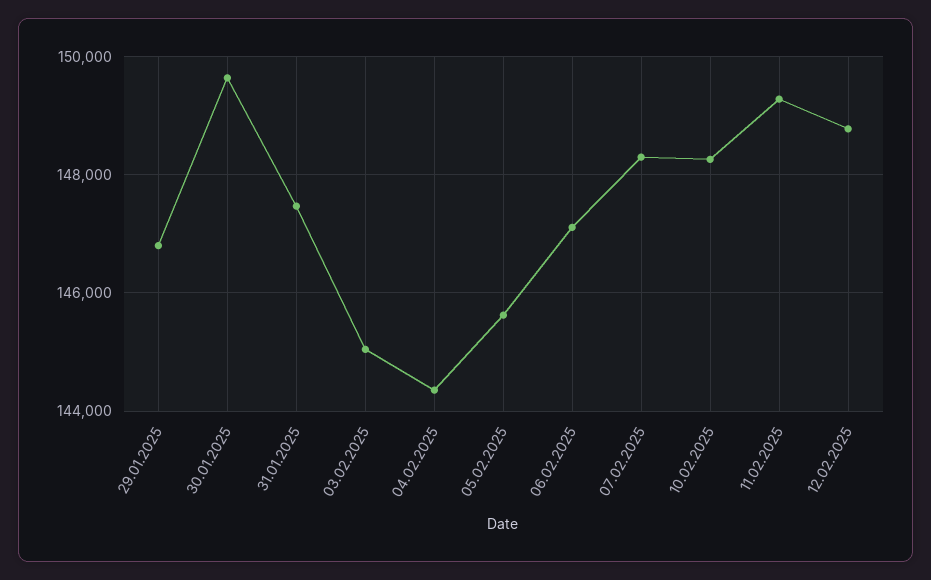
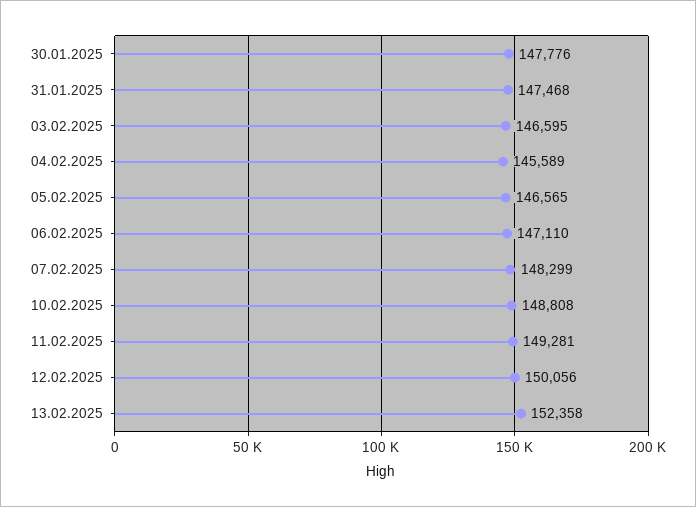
29.01.2025: 146800 -> none
30.01.2025: 149600 -> 147776
03.02.2025: 145000 -> 146595
04.02.2025: 144400 -> 145589
05.02.2025: 145600 -> 146565
10.02.2025: 148200 -> 148808
12.02.2025: 148800 -> 150056
13.02.2025: none -> 152358

